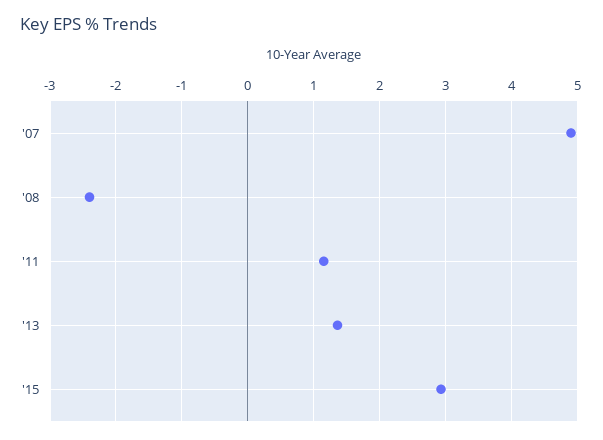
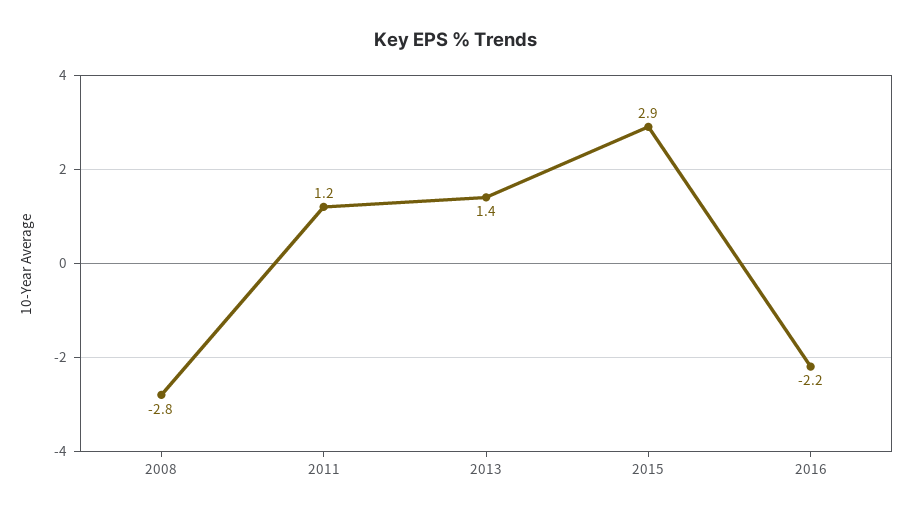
'07: 4.9 -> none
'08: -2.4 -> -2.8
2016: none -> -2.2

